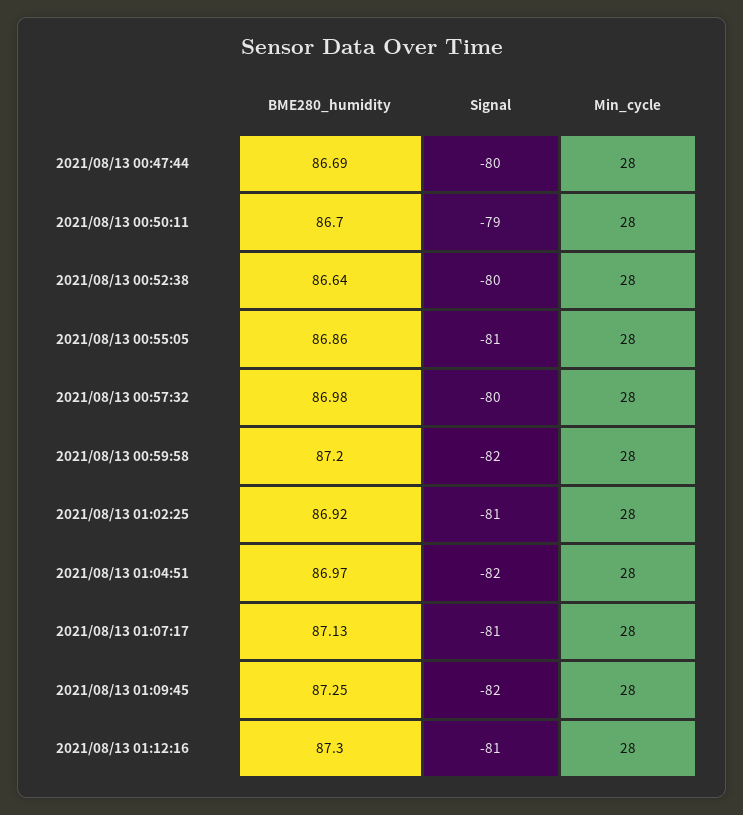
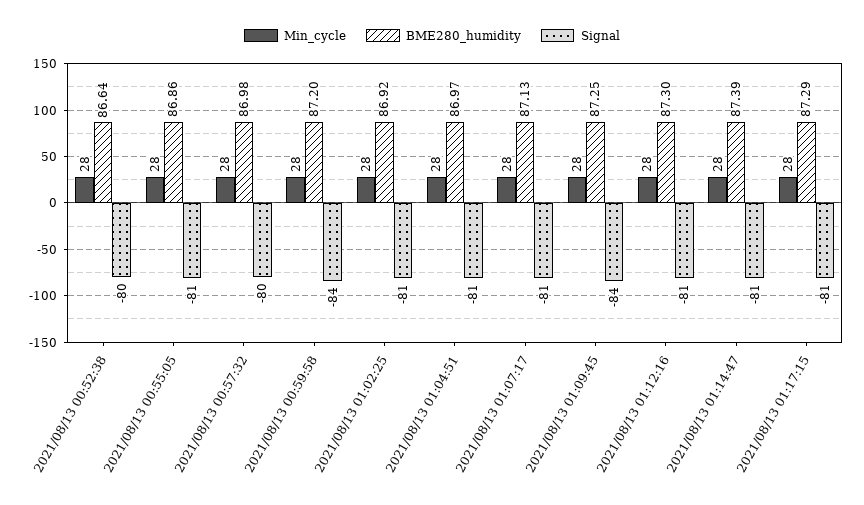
BME280_humidity, 2021/08/13 00:47:44: 86.69 -> none
Signal, 2021/08/13 00:47:44: -80 -> none
Min_cycle, 2021/08/13 00:47:44: 28 -> none
BME280_humidity, 2021/08/13 00:50:11: 86.7 -> none
Signal, 2021/08/13 00:50:11: -79 -> none
Min_cycle, 2021/08/13 00:50:11: 28 -> none
Signal, 2021/08/13 00:59:58: -82 -> -84
Signal, 2021/08/13 01:04:51: -82 -> -81
Signal, 2021/08/13 01:09:45: -82 -> -84
Min_cycle, 2021/08/13 01:14:47: none -> 28
BME280_humidity, 2021/08/13 01:14:47: none -> 87.39
Signal, 2021/08/13 01:14:47: none -> -81
Min_cycle, 2021/08/13 01:17:15: none -> 28
BME280_humidity, 2021/08/13 01:17:15: none -> 87.29
Signal, 2021/08/13 01:17:15: none -> -81

